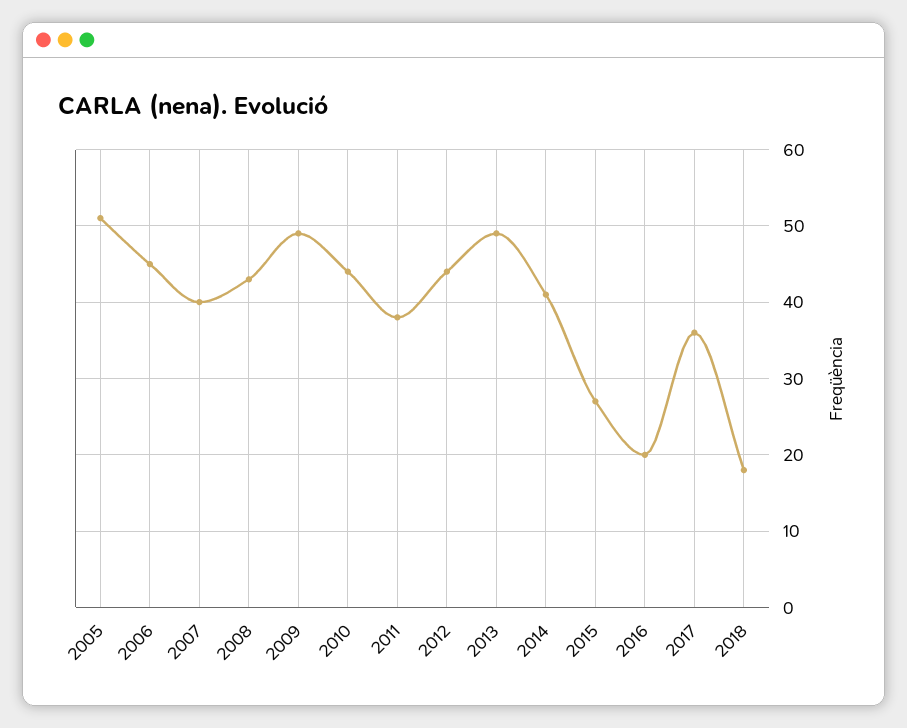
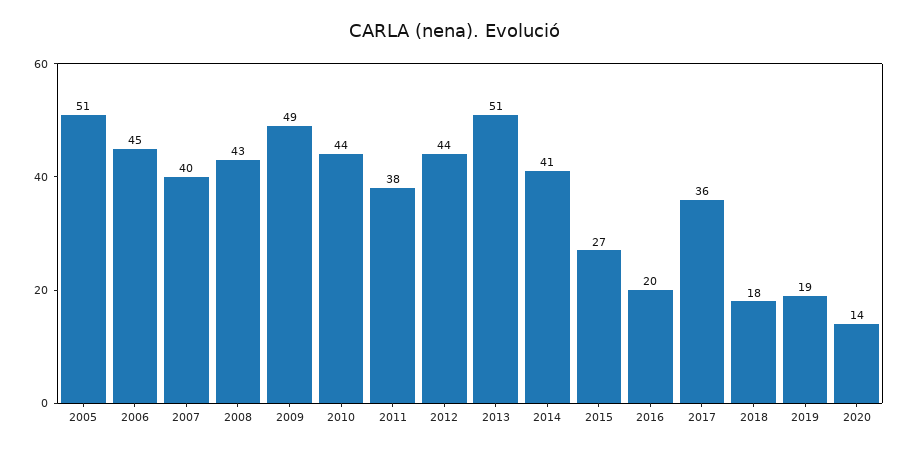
2013: 49 -> 51
2019: none -> 19
2020: none -> 14

